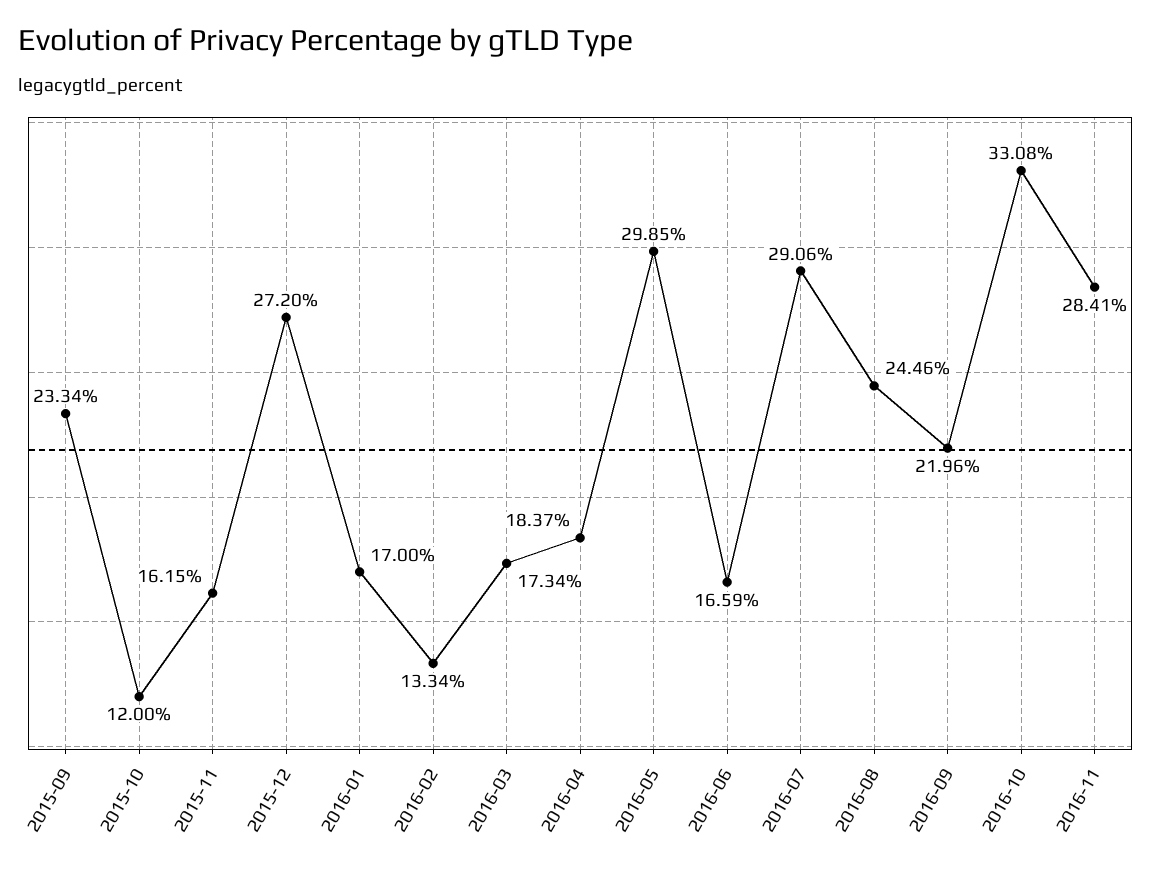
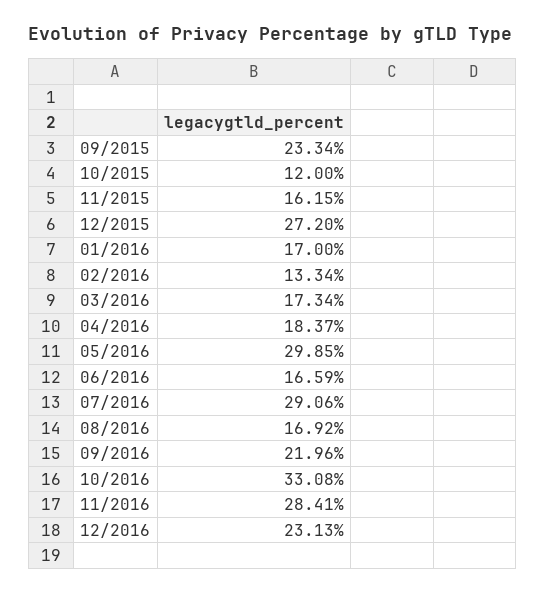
2016-08: 24.46 -> 16.92
12/2016: none -> 23.13

